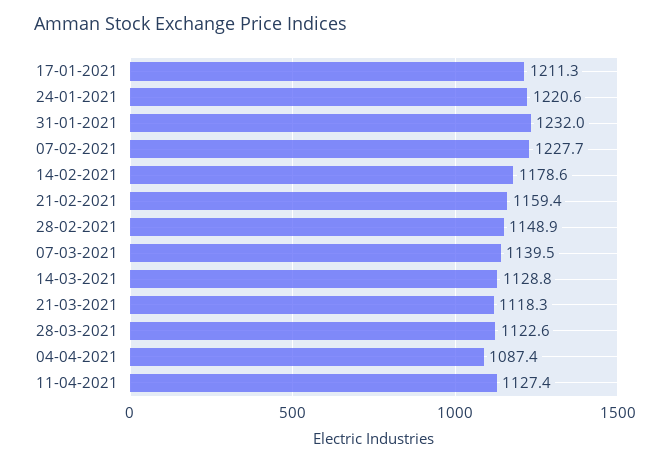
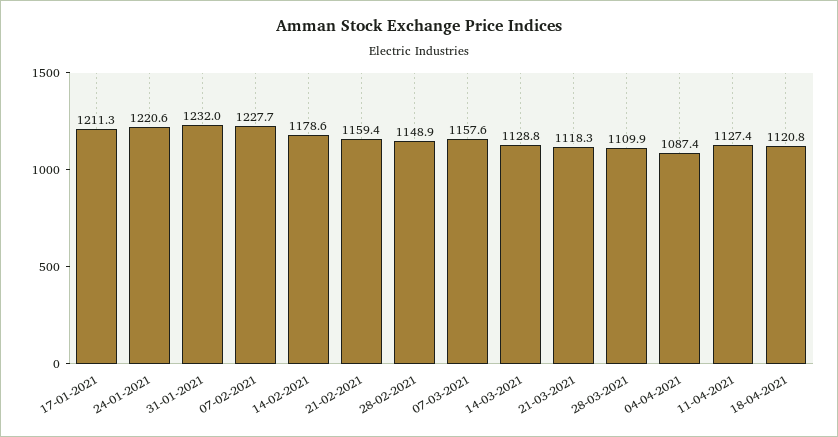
07-03-2021: 1139.5 -> 1157.6
28-03-2021: 1122.6 -> 1109.9
18-04-2021: none -> 1120.8

